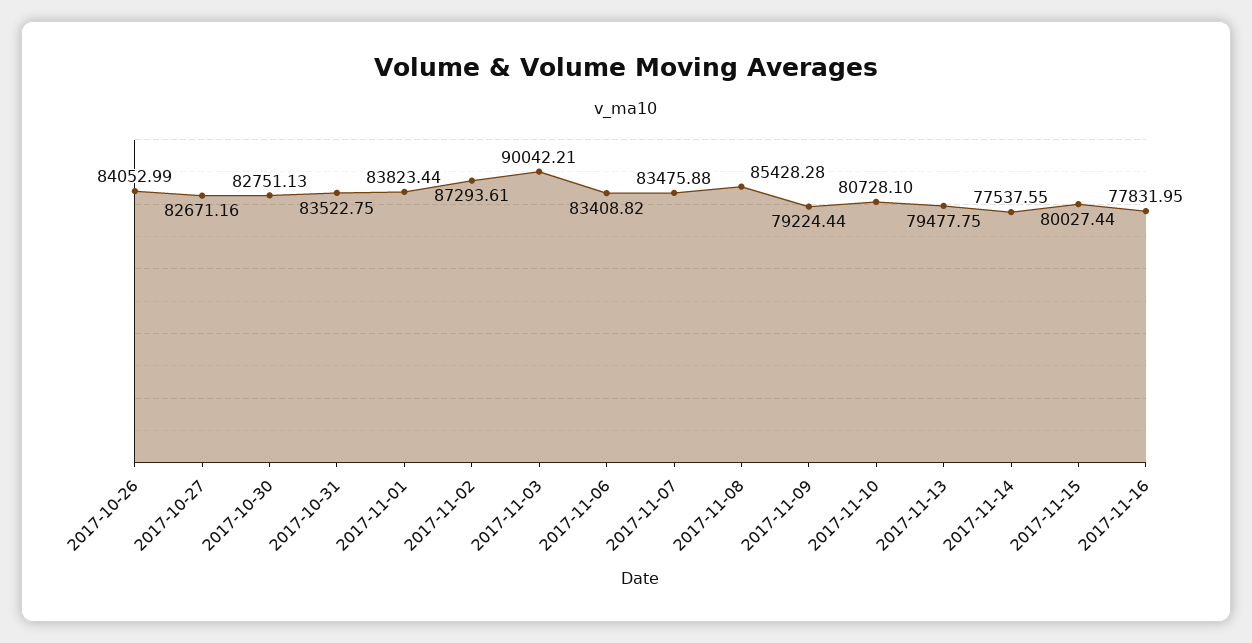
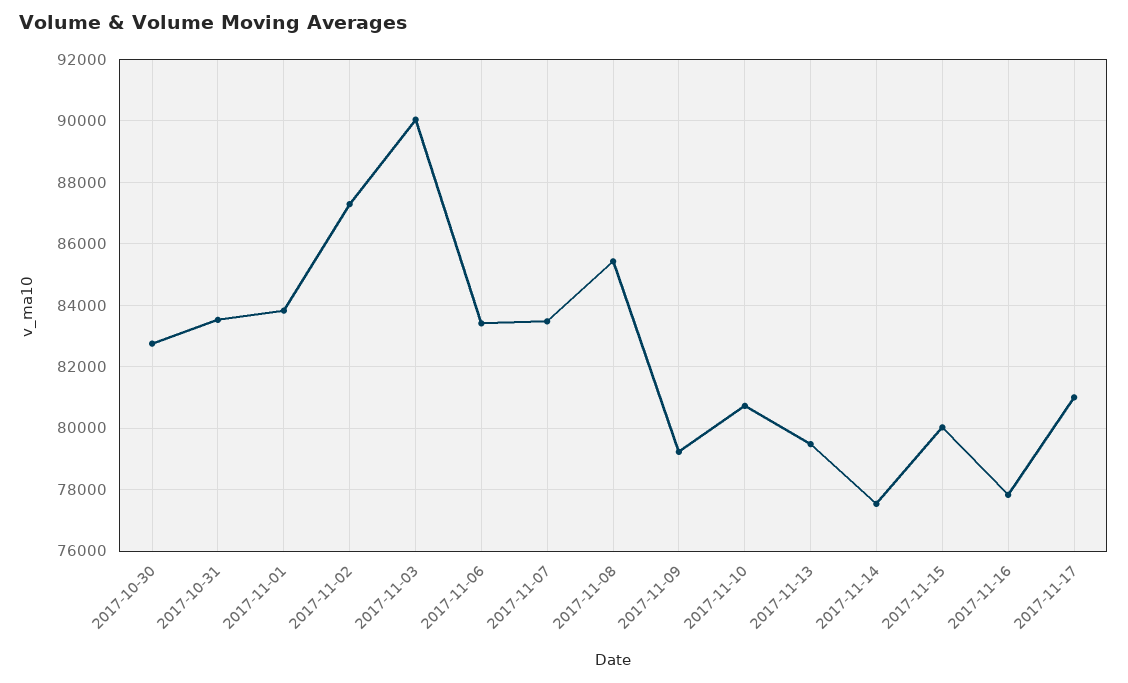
2017-10-26: 84052.99 -> none
2017-10-27: 82671.16 -> none
2017-11-17: none -> 81000

